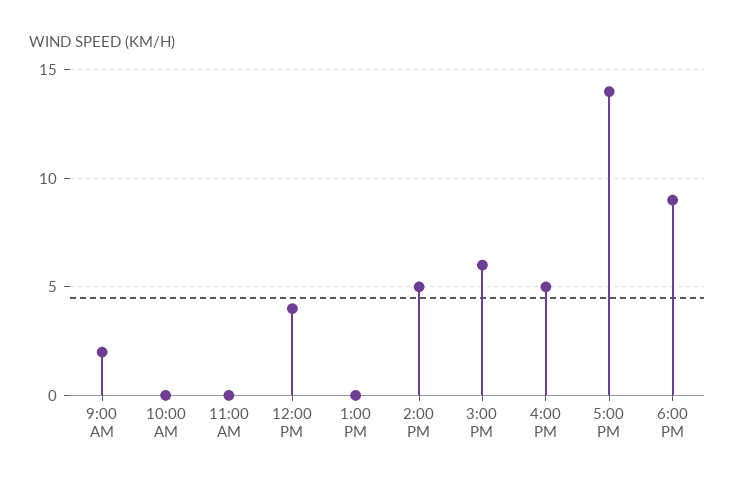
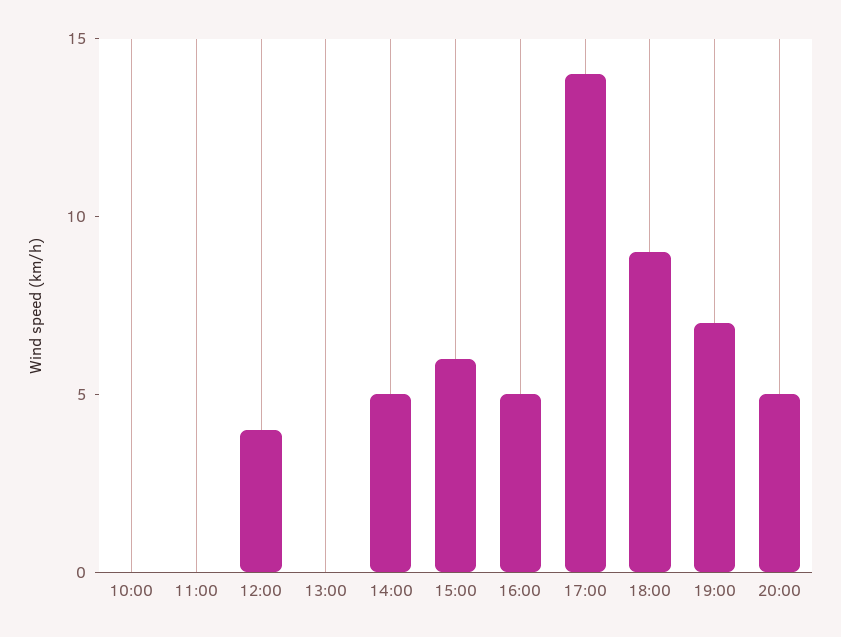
9:00 AM: 2 -> none
19:00: none -> 7
20:00: none -> 5

